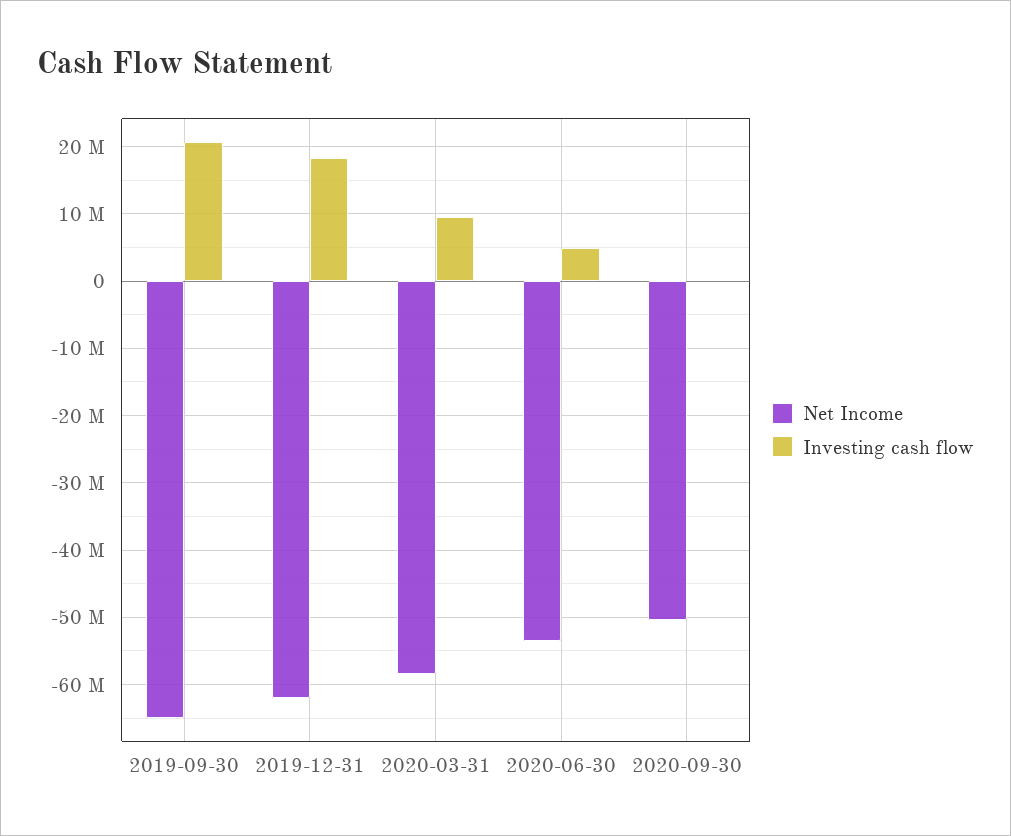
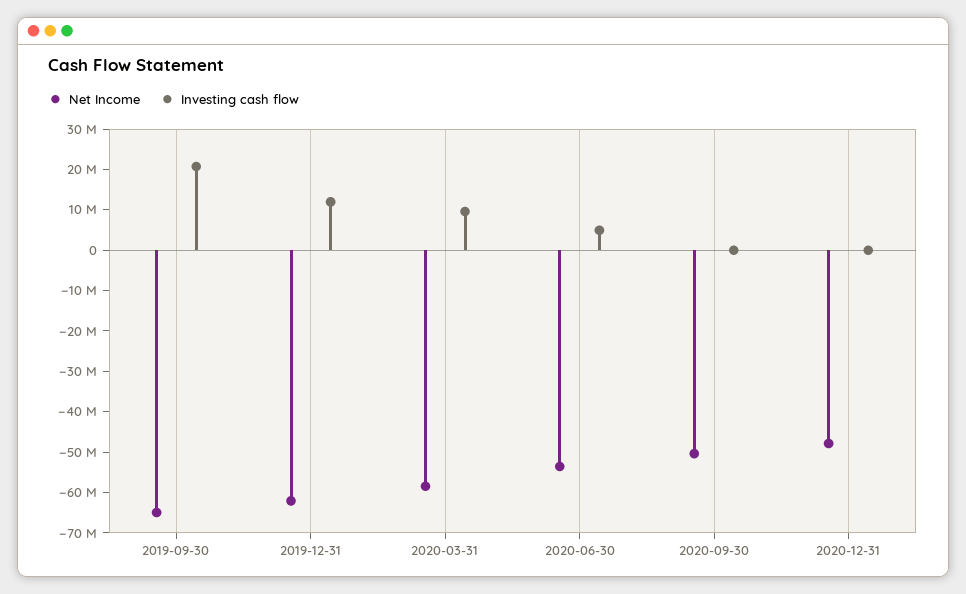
Investing cash flow, 2019-12-31: 18000000 -> 12000000
Net Income, 2020-12-31: none -> -48000000
Investing cash flow, 2020-12-31: none -> 0

